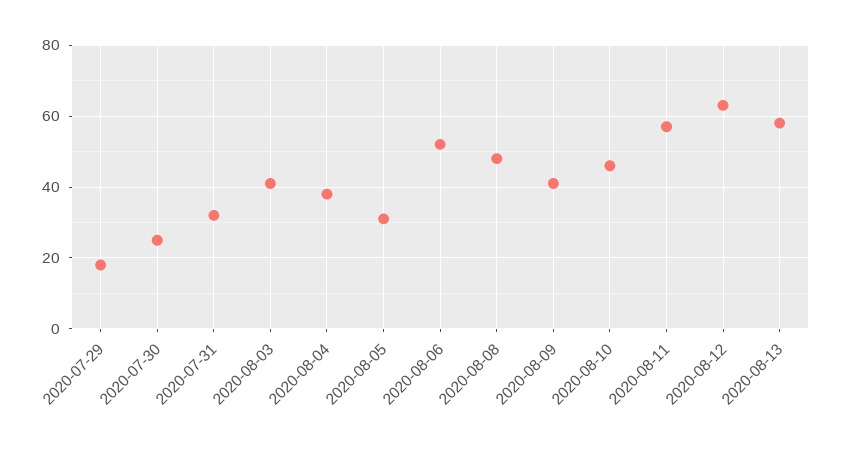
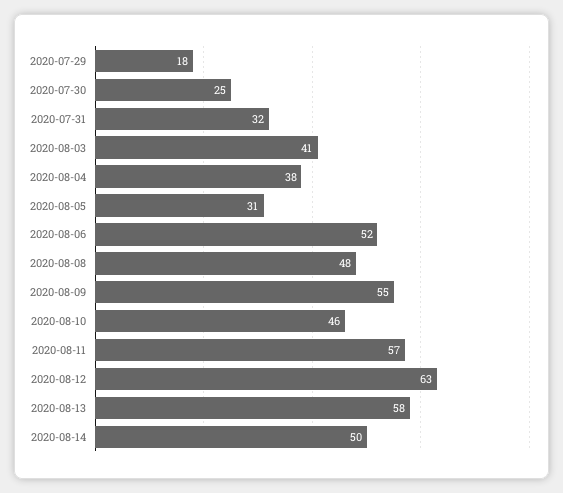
2020-08-09: 40 -> 55
2020-08-14: none -> 50

